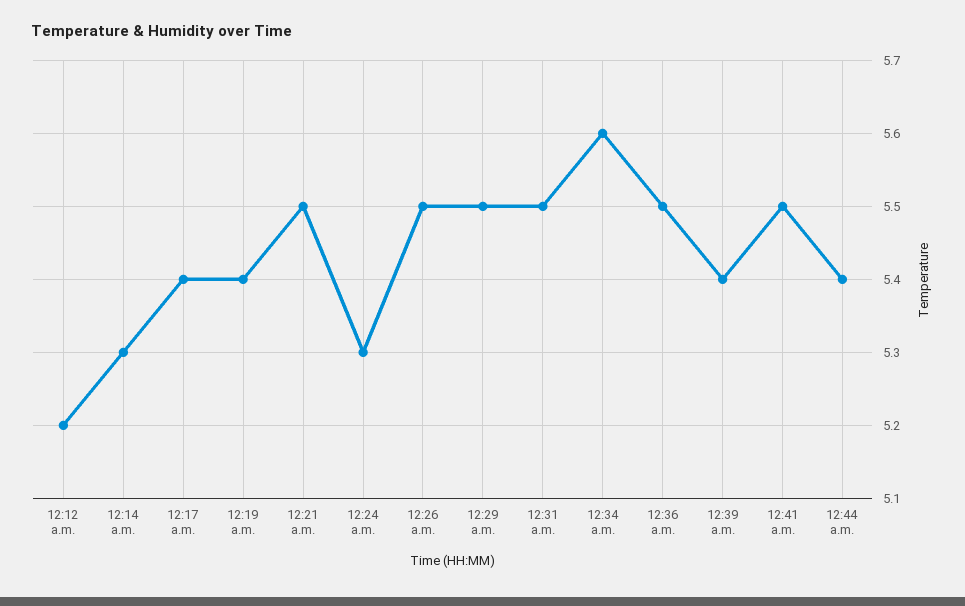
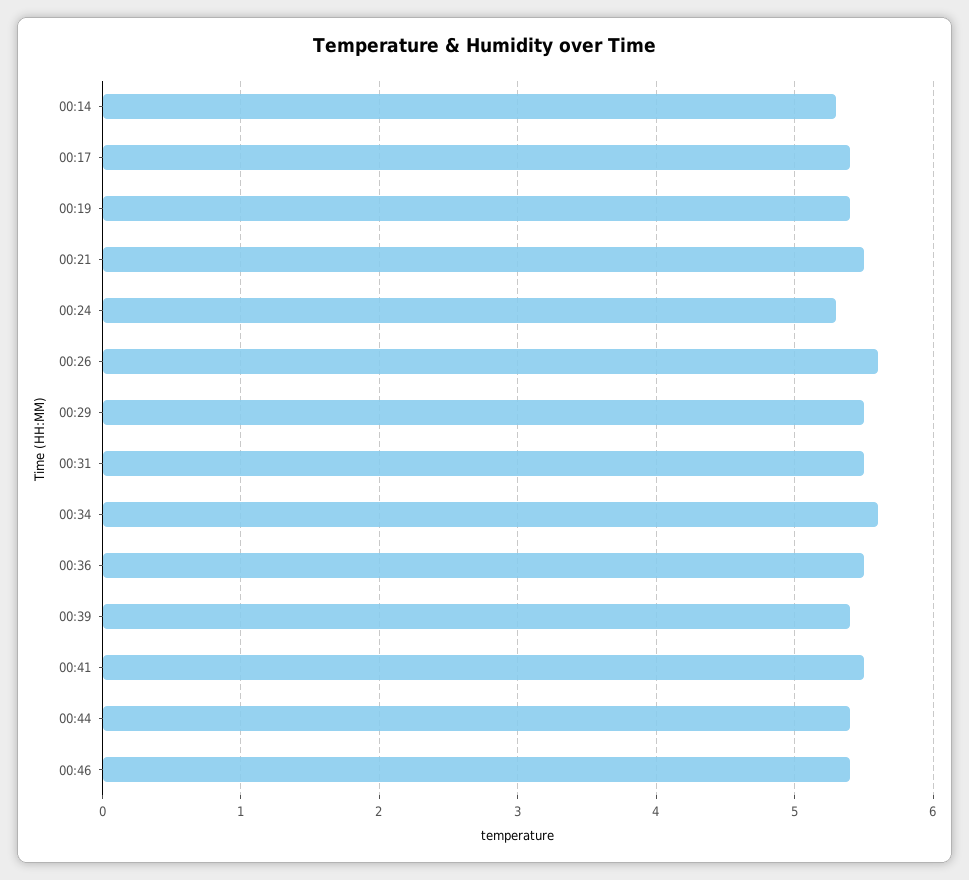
12:12 a.m.: 5.2 -> none
12:26 a.m.: 5.5 -> 5.6
00:46: none -> 5.4

